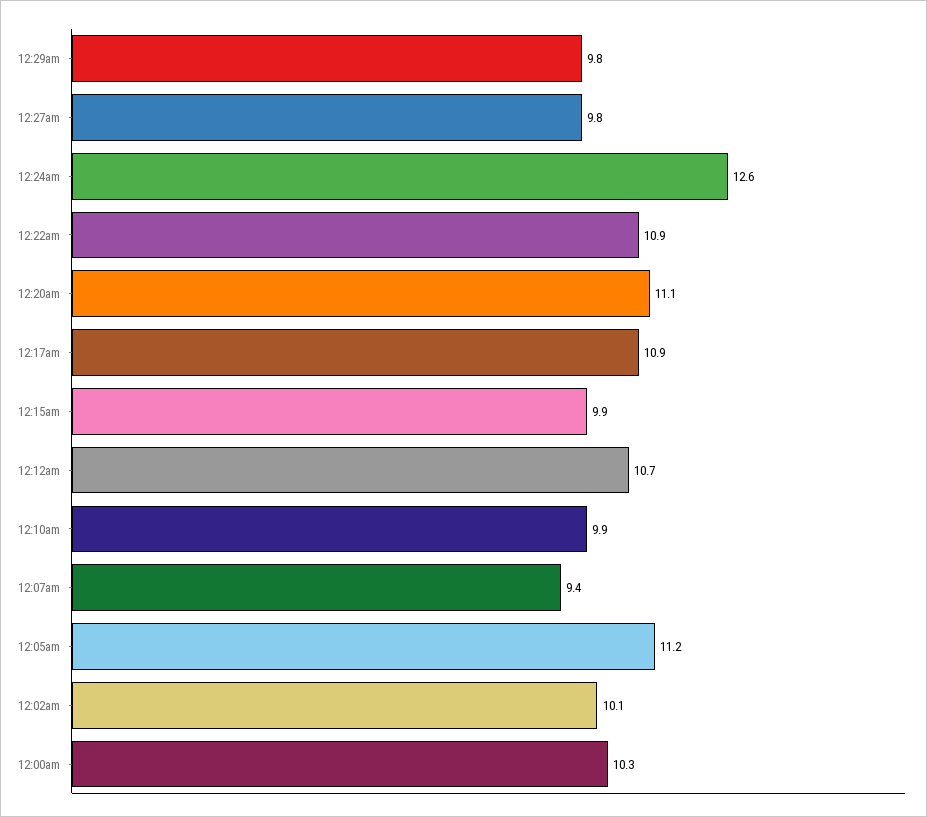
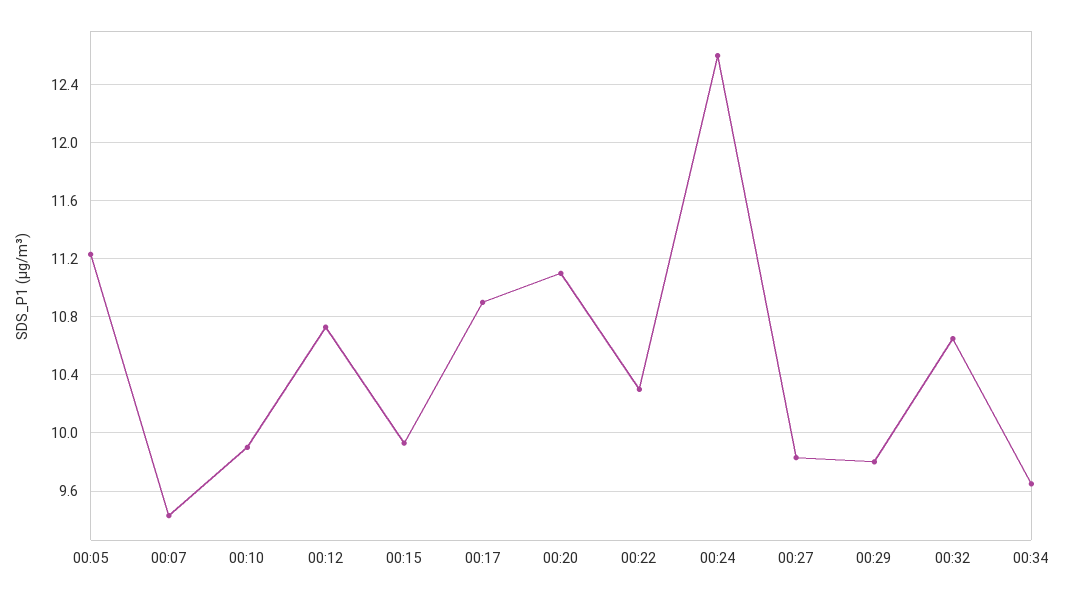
12:22am: 10.9 -> 10.3
12:02am: 10.1 -> none
12:00am: 10.3 -> none
00:32: none -> 10.65
00:34: none -> 9.65

